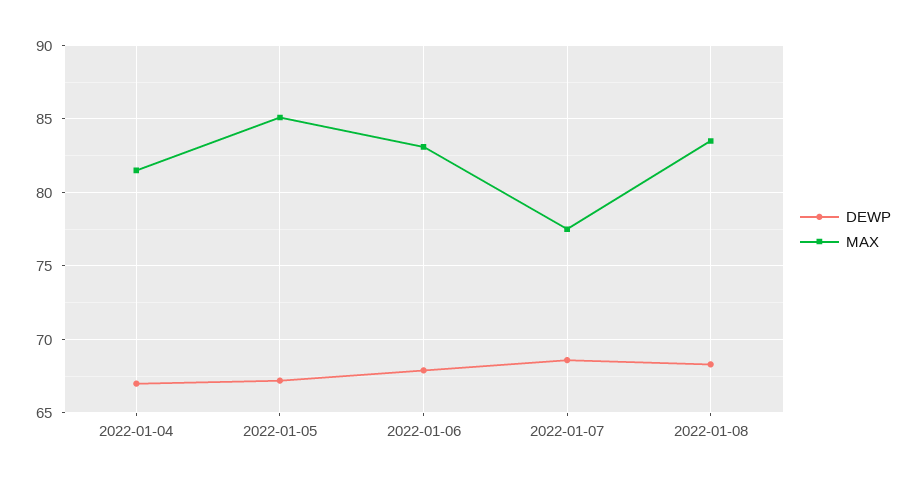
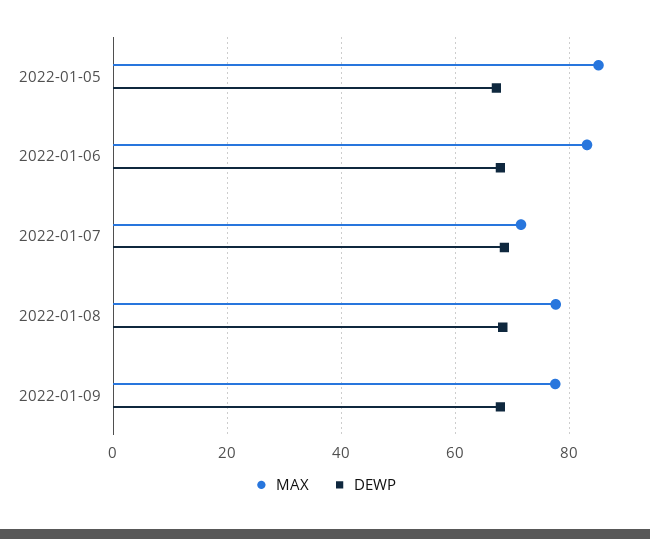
DEWP, 2022-01-04: 67 -> none
MAX, 2022-01-04: 81.5 -> none
MAX, 2022-01-07: 77.5 -> 72
MAX, 2022-01-08: 83.5 -> 78
MAX, 2022-01-09: none -> 78
DEWP, 2022-01-09: none -> 68

